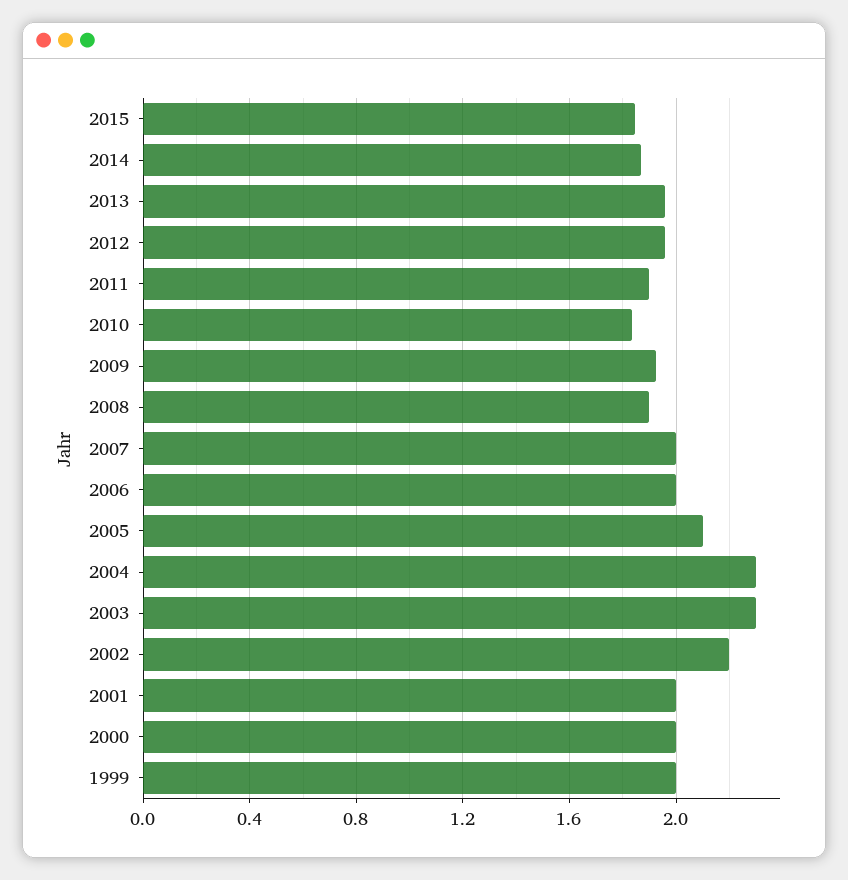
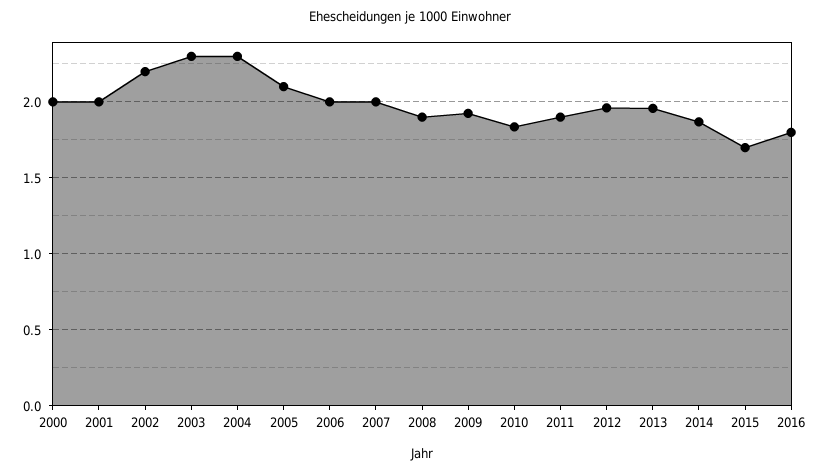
2015: 1.85 -> 1.7
1999: 2 -> none
2016: none -> 1.8

